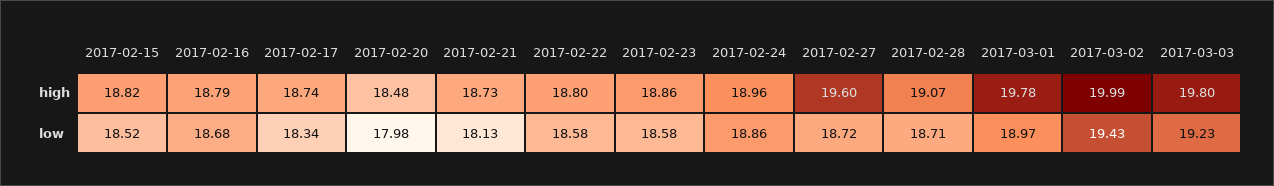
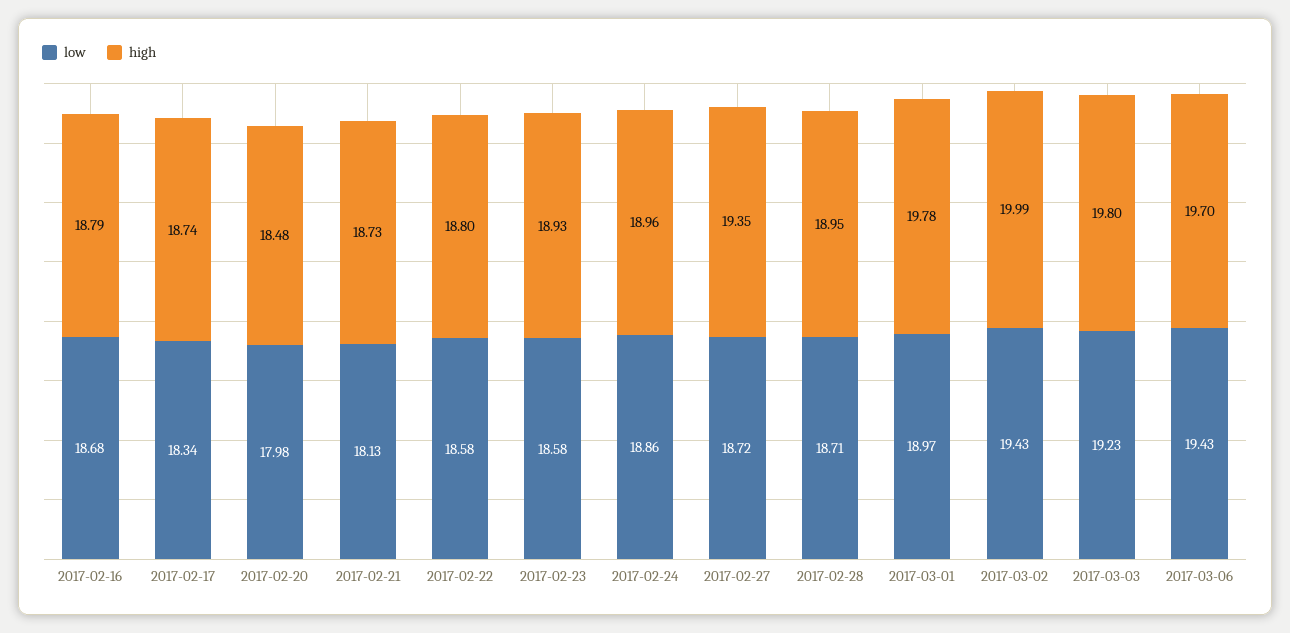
high, 2017-02-15: 18.82 -> none
high, 2017-02-23: 18.86 -> 18.93
high, 2017-02-27: 19.6 -> 19.35
high, 2017-02-28: 19.07 -> 18.95
low, 2017-02-15: 18.52 -> none
low, 2017-03-06: none -> 19.43
high, 2017-03-06: none -> 19.7

